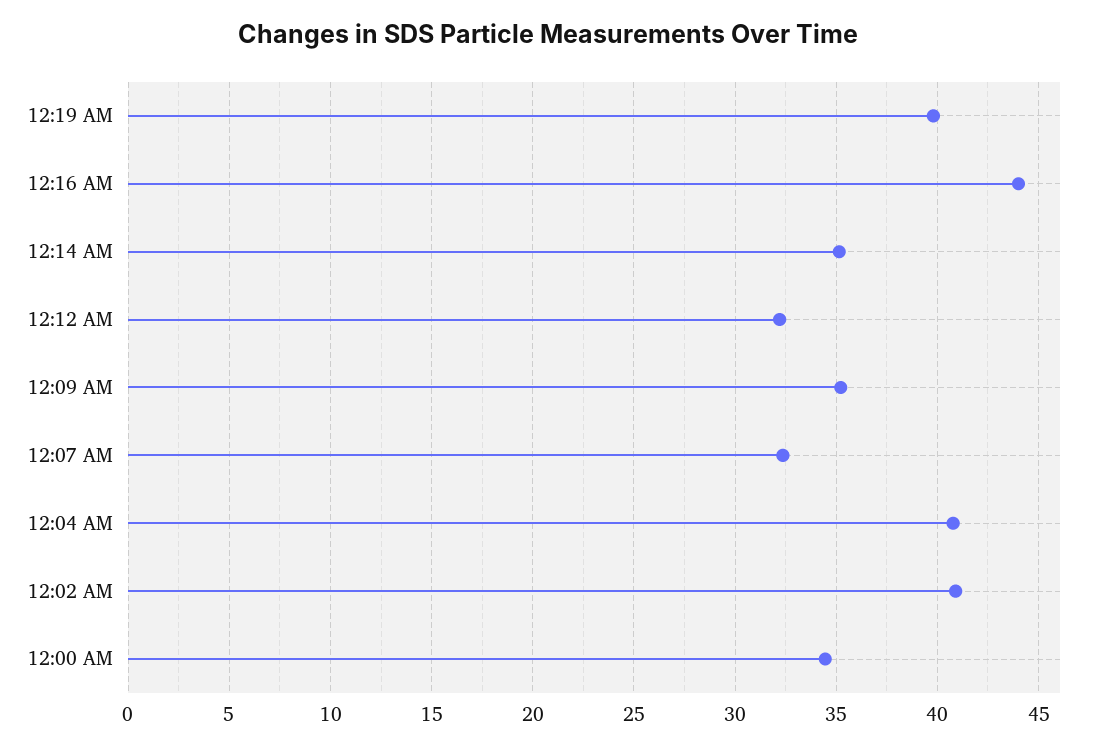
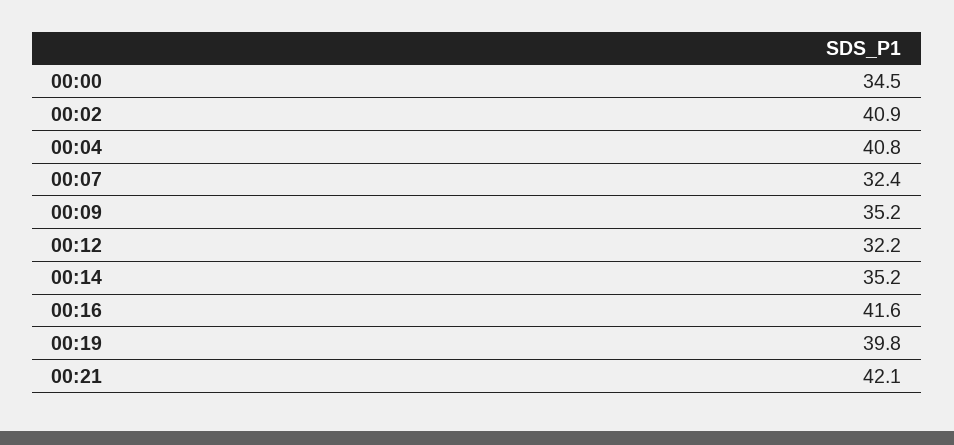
12:16 AM: 44 -> 41.6
00:21: none -> 42.1

